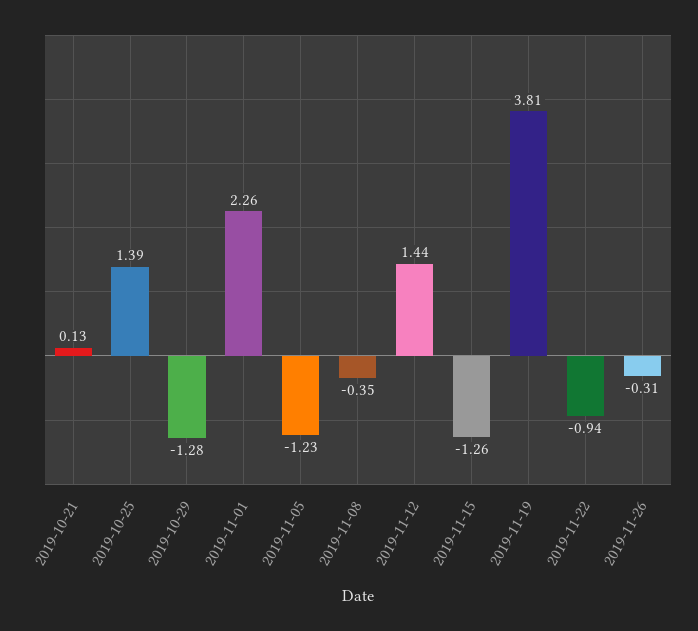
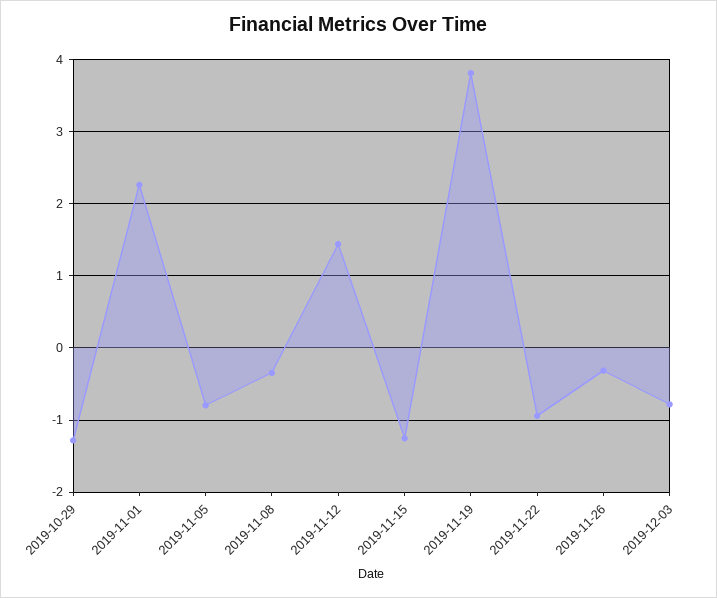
2019-10-21: 0.13 -> none
2019-10-25: 1.39 -> none
2019-11-05: -1.23 -> -0.8
2019-12-03: none -> -0.8

